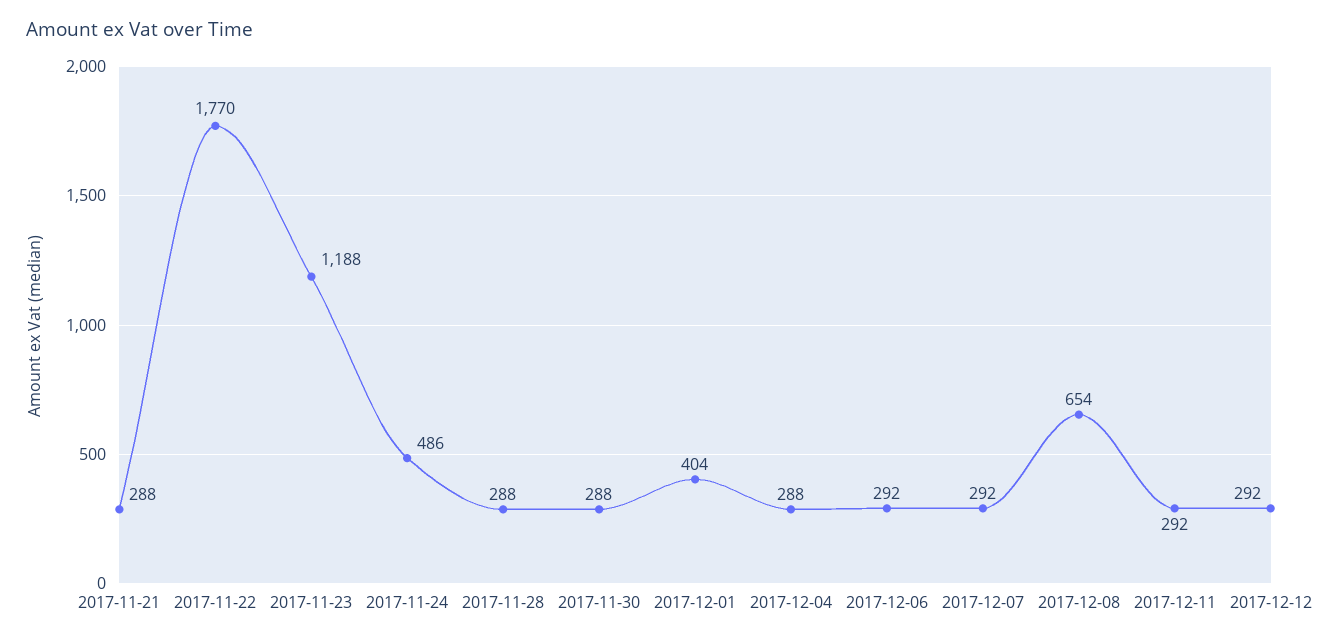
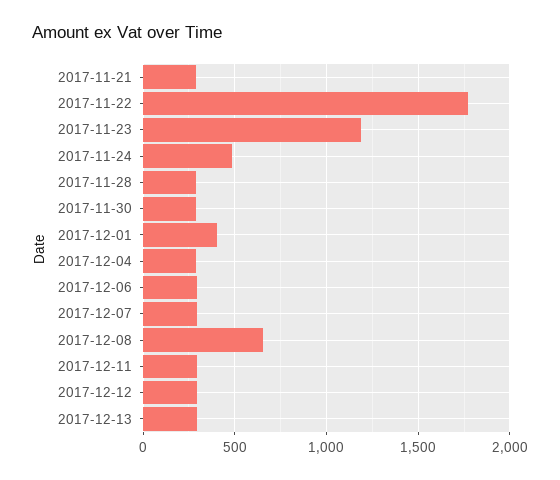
2017-12-13: none -> 300

